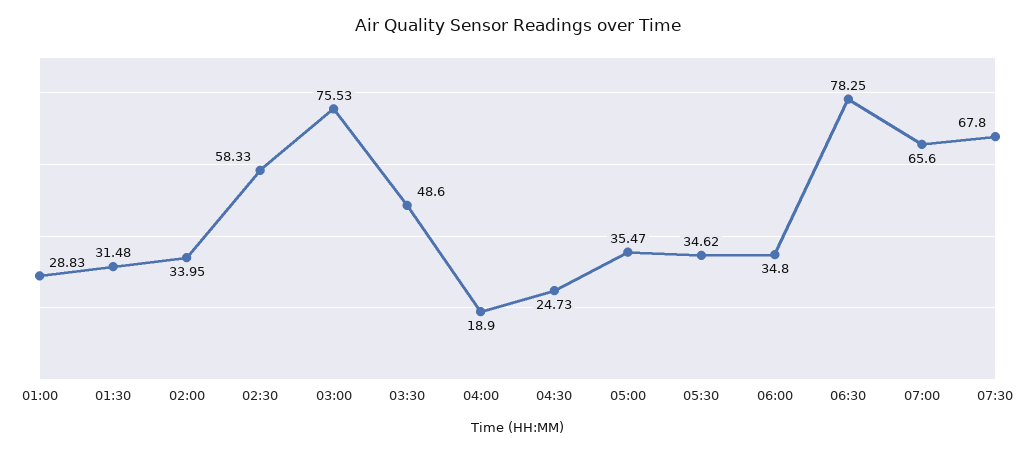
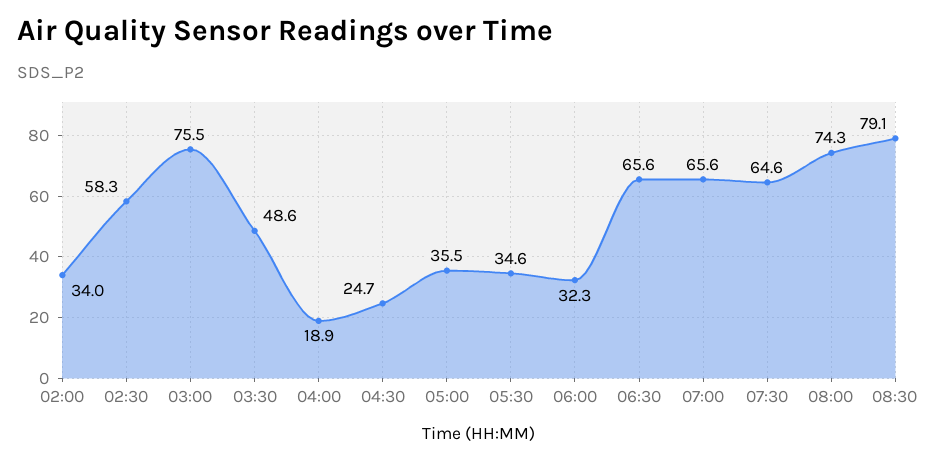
01:00: 28.83 -> none
01:30: 31.48 -> none
06:00: 34.8 -> 32.3
06:30: 78.25 -> 65.6
07:30: 67.8 -> 64.6
08:00: none -> 74.3
08:30: none -> 79.1

